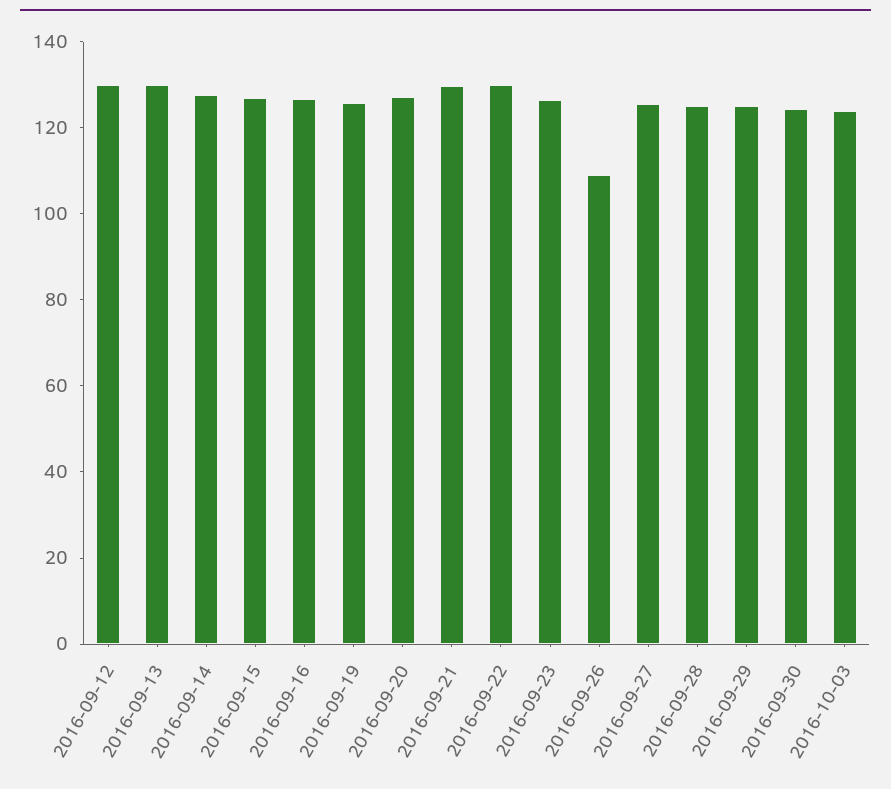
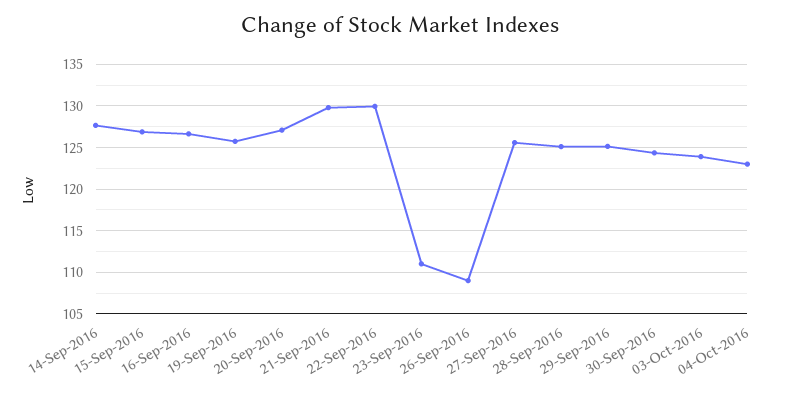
2016-09-12: 130 -> none
2016-09-13: 130 -> none
2016-09-23: 125 -> 111
04-Oct-2016: none -> 123

